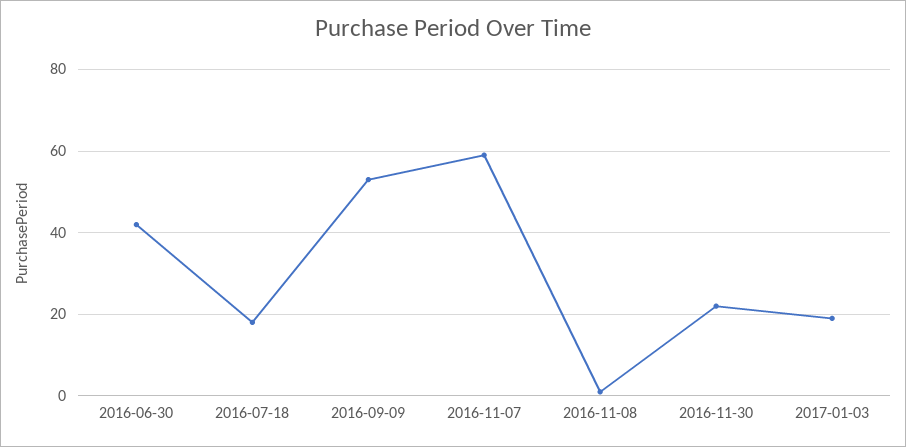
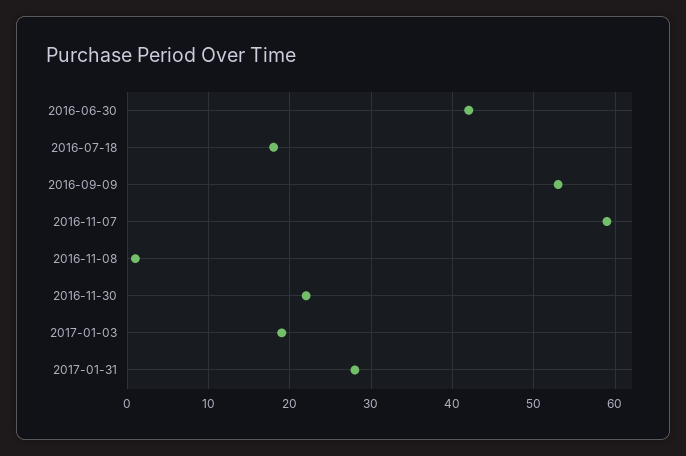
2017-01-31: none -> 28

